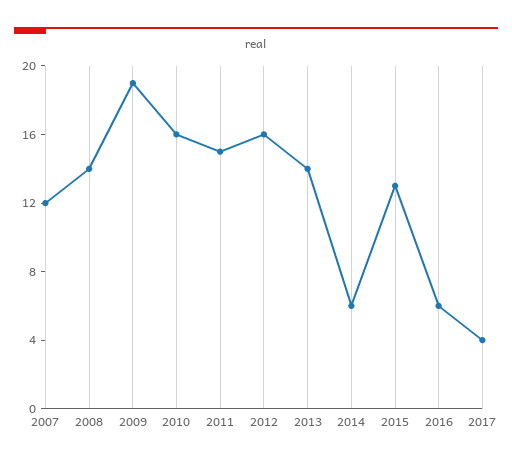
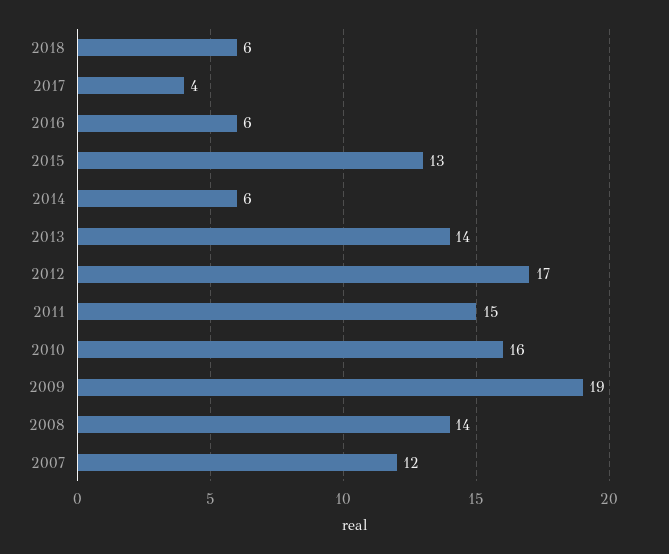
2012: 16 -> 17
2018: none -> 6

